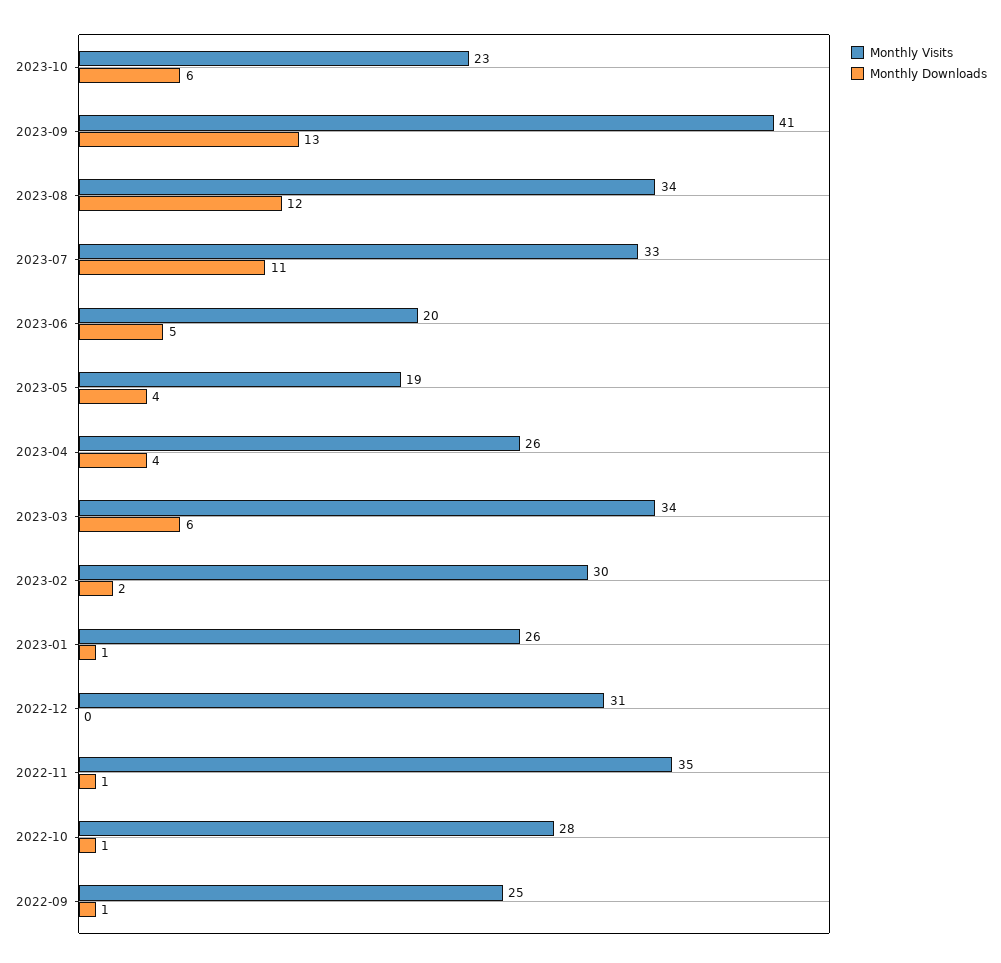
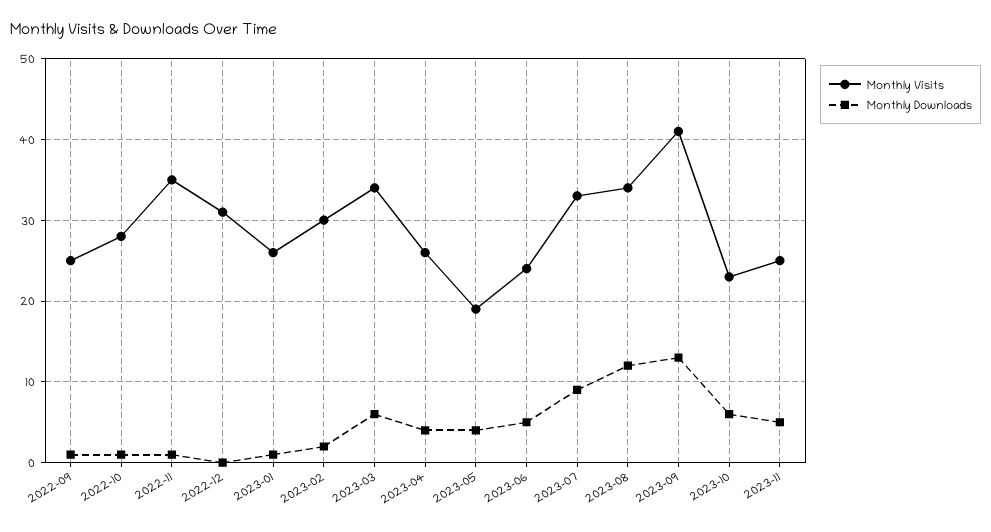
Monthly Downloads, 2023-07: 11 -> 9
Monthly Visits, 2023-06: 20 -> 24
Monthly Visits, 2023-11: none -> 25
Monthly Downloads, 2023-11: none -> 5

